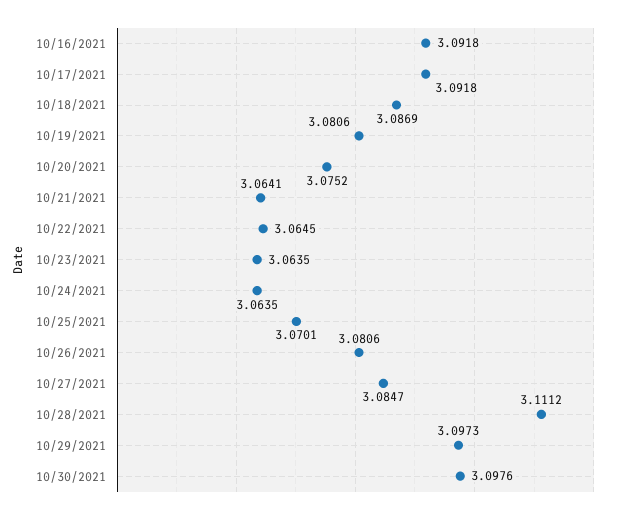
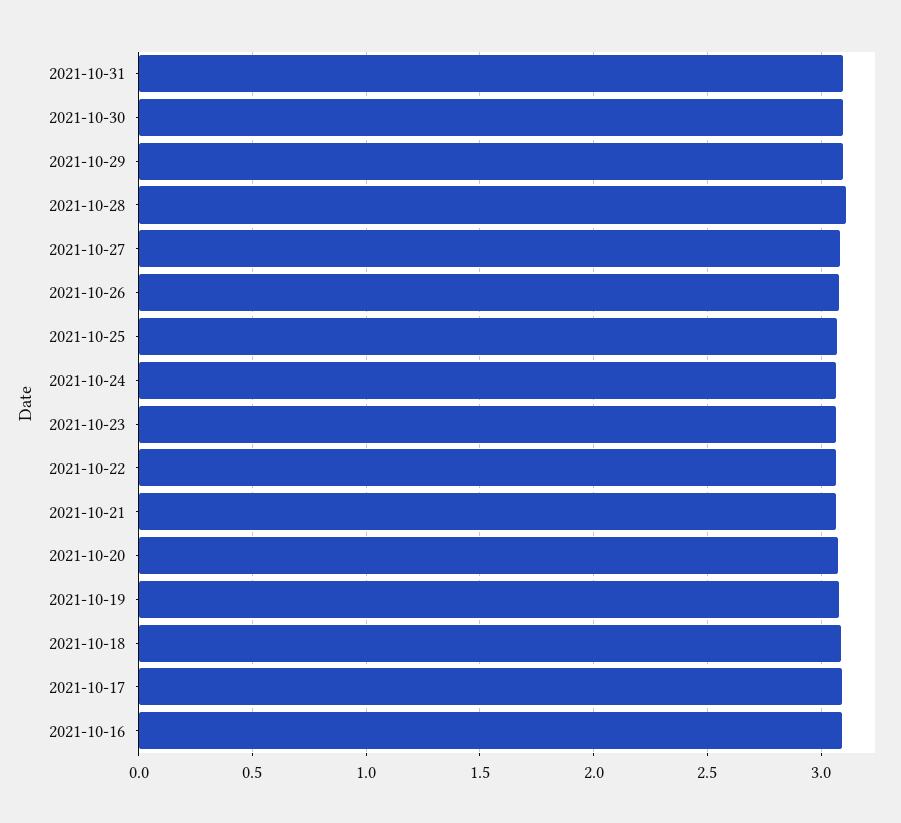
2021-10-31: none -> 3.1

